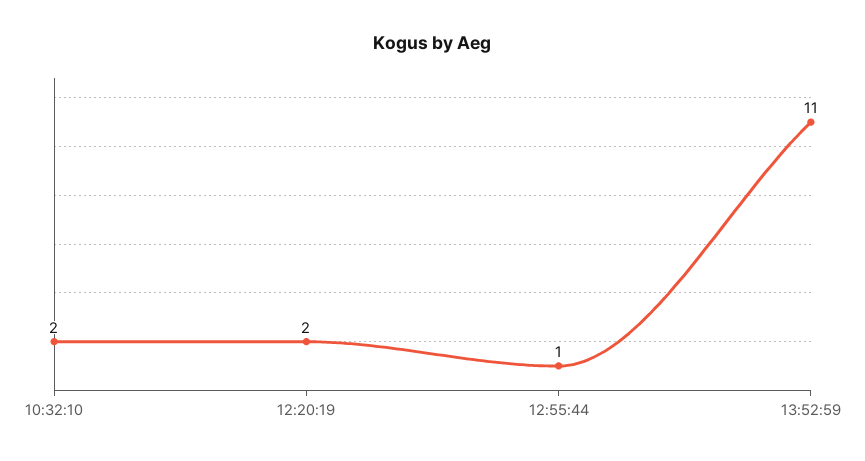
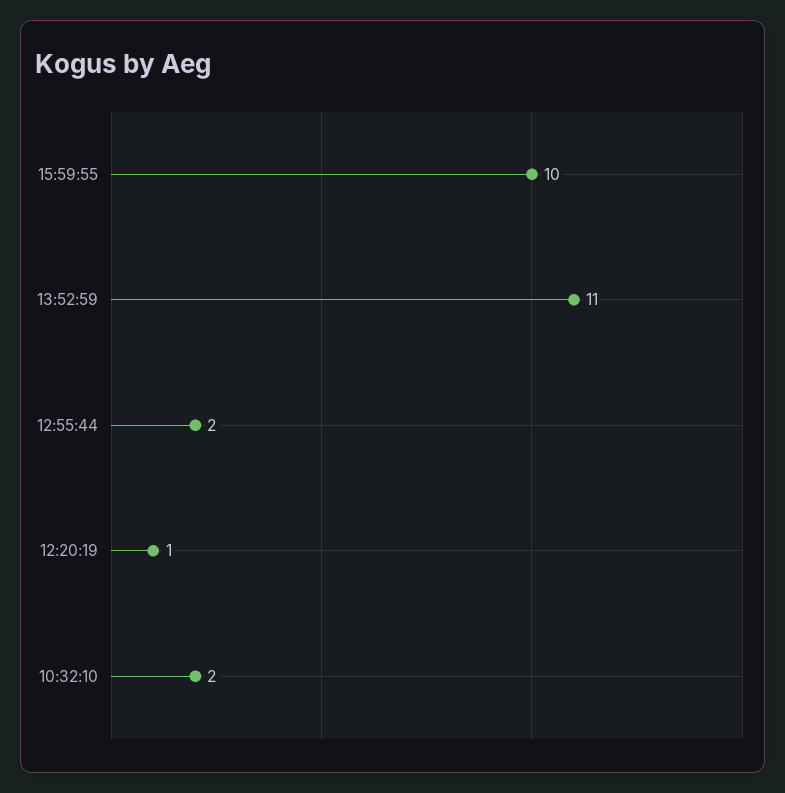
12:20:19: 2 -> 1
12:55:44: 1 -> 2
15:59:55: none -> 10

